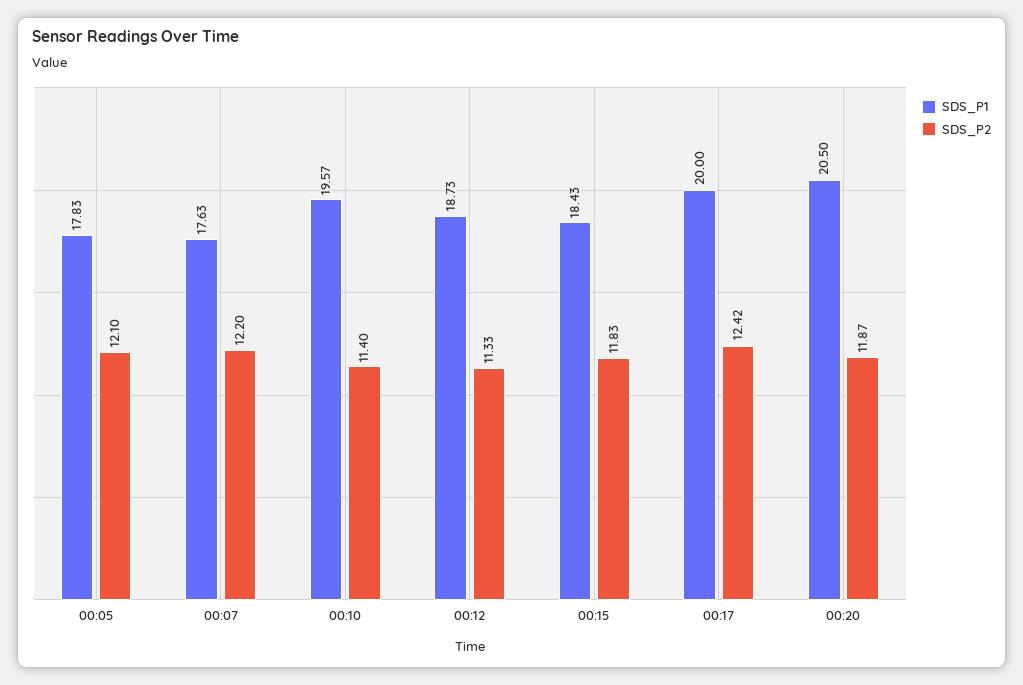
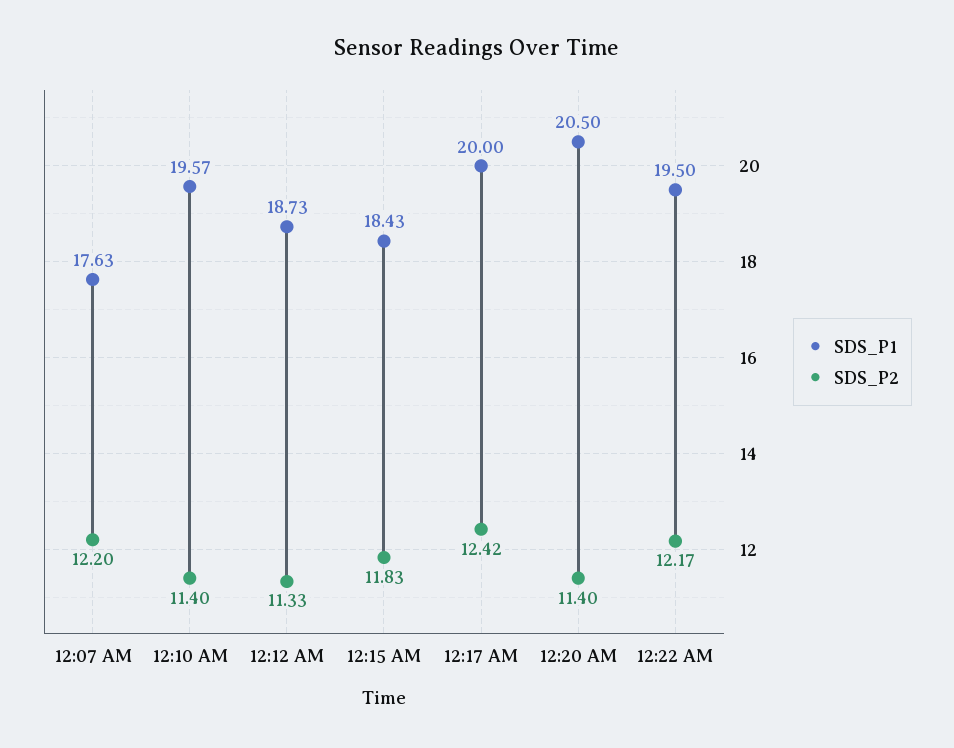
SDS_P1, 00:05: 17.83 -> none
SDS_P2, 00:05: 12.1 -> none
SDS_P2, 00:20: 11.87 -> 11.4
SDS_P1, 12:22 AM: none -> 19.5
SDS_P2, 12:22 AM: none -> 12.17

